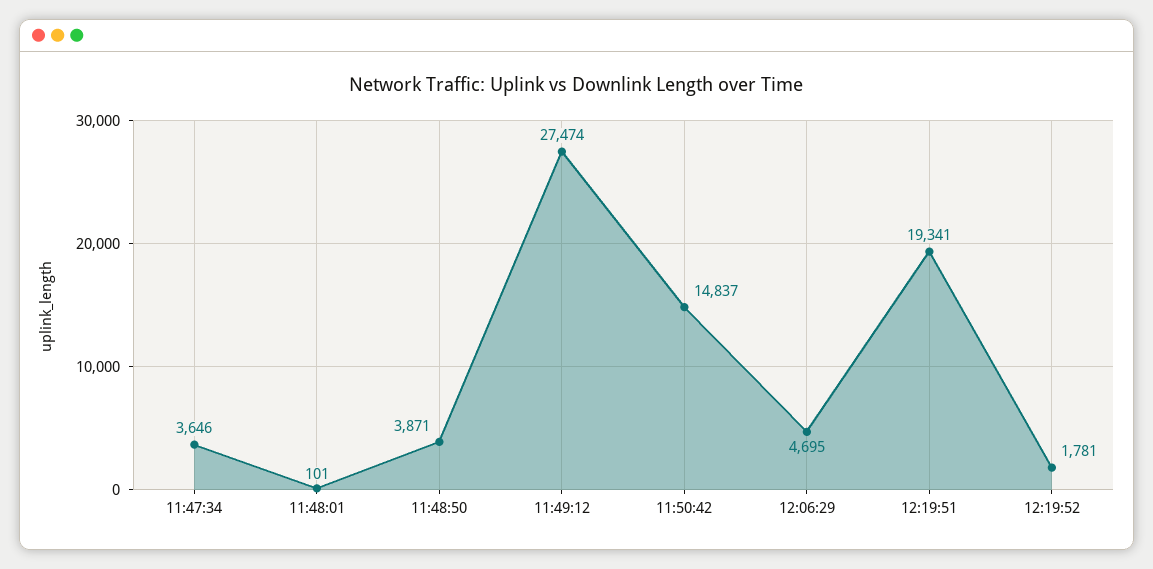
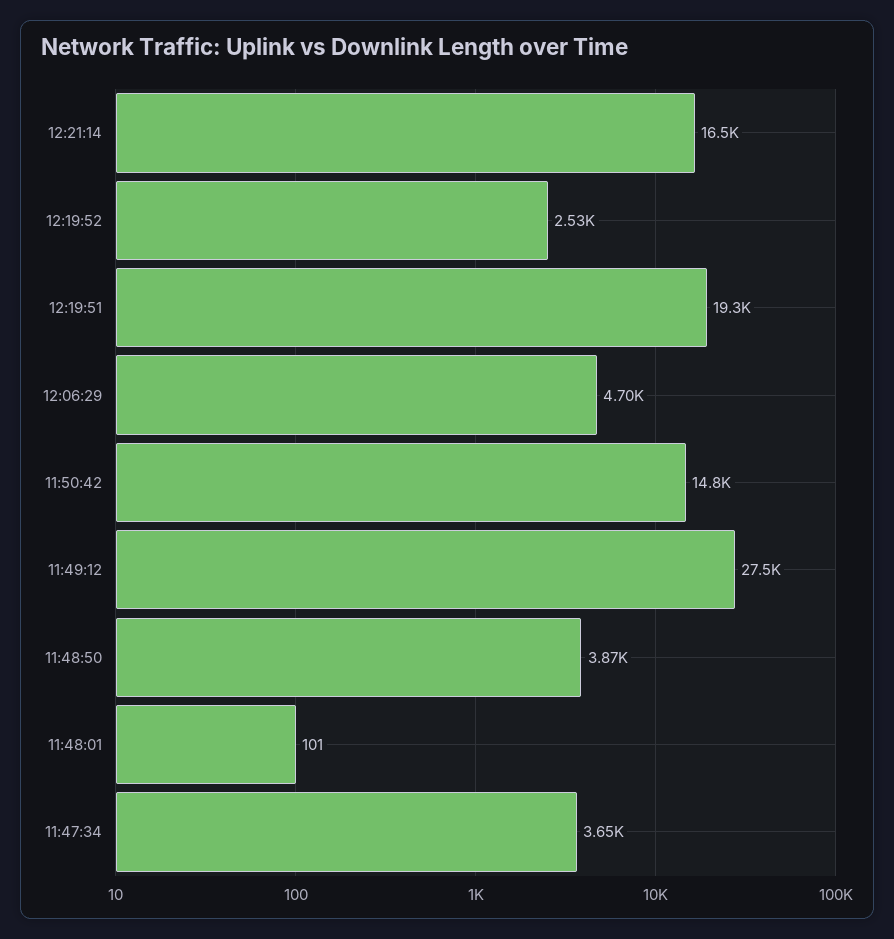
12:19:52: 1781 -> 2530
12:21:14: none -> 16500

